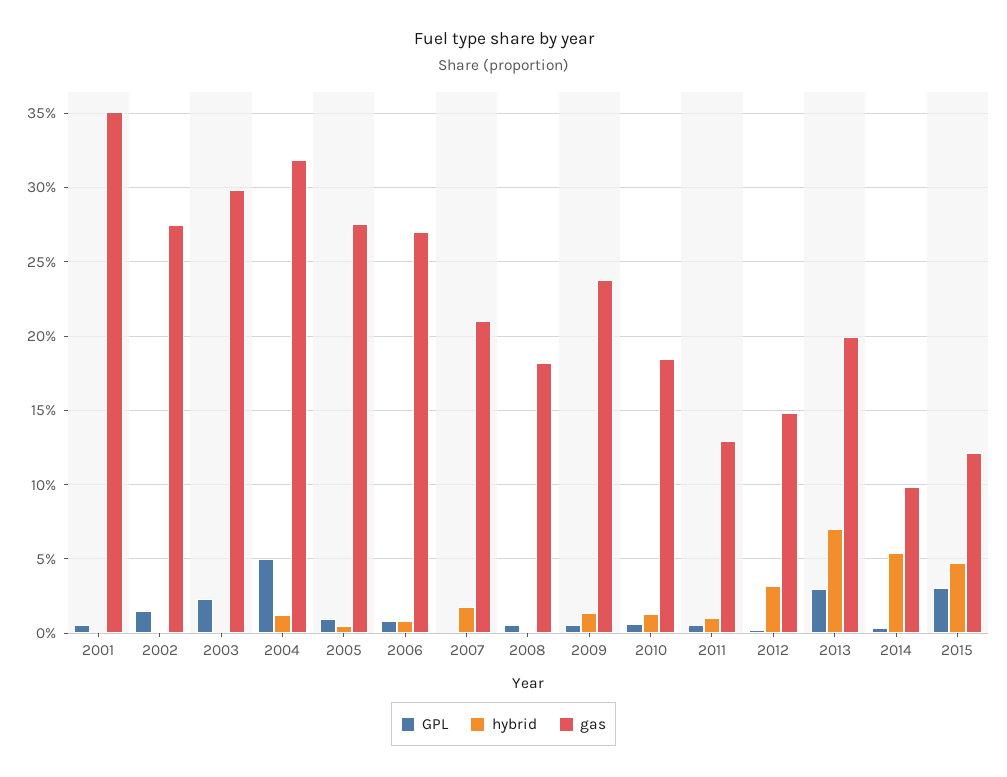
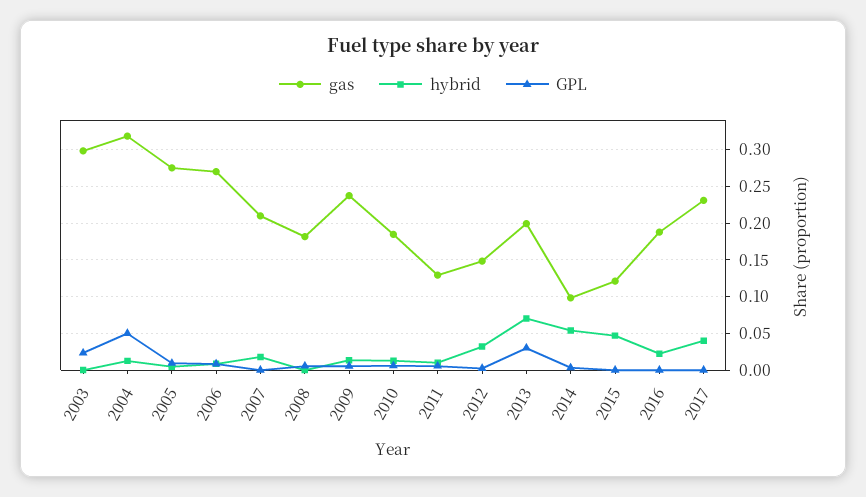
GPL, 2001: 0.005 -> none
hybrid, 2001: 0 -> none
gas, 2001: 0.35 -> none
GPL, 2002: 0.015 -> none
hybrid, 2002: 0 -> none
gas, 2002: 0.275 -> none
GPL, 2015: 0.03 -> 0
gas, 2016: none -> 0.19
hybrid, 2016: none -> 0.02
GPL, 2016: none -> 0
gas, 2017: none -> 0.23
hybrid, 2017: none -> 0.04
GPL, 2017: none -> 0

